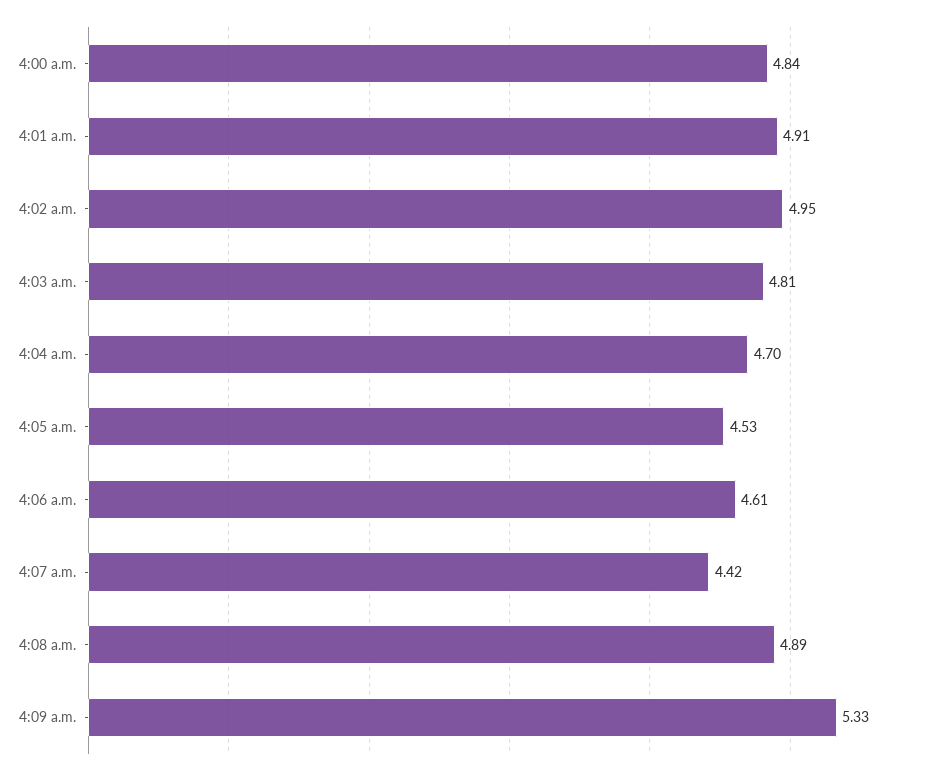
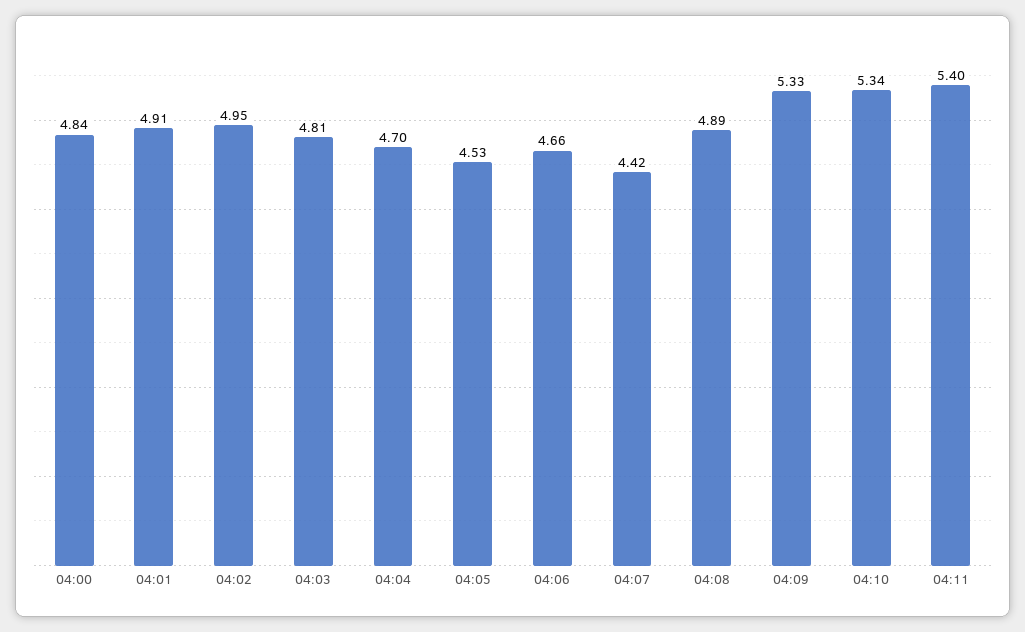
4:06 a.m.: 4.61 -> 4.66
04:10: none -> 5.34
04:11: none -> 5.4

